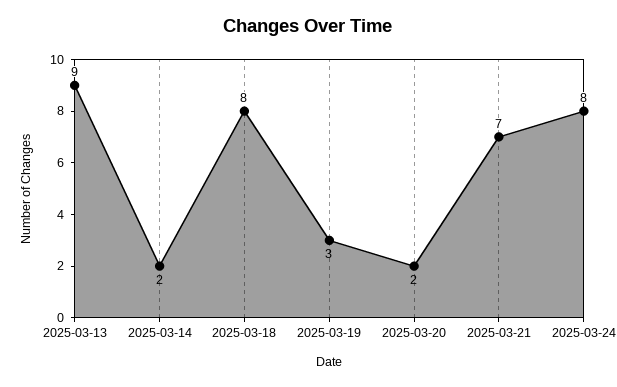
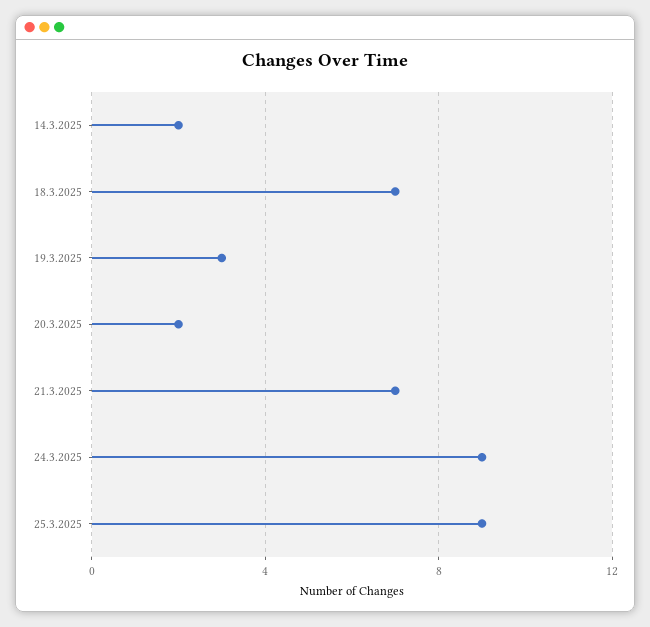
2025-03-13: 9 -> none
2025-03-18: 8 -> 7
2025-03-24: 8 -> 9
25.3.2025: none -> 9

